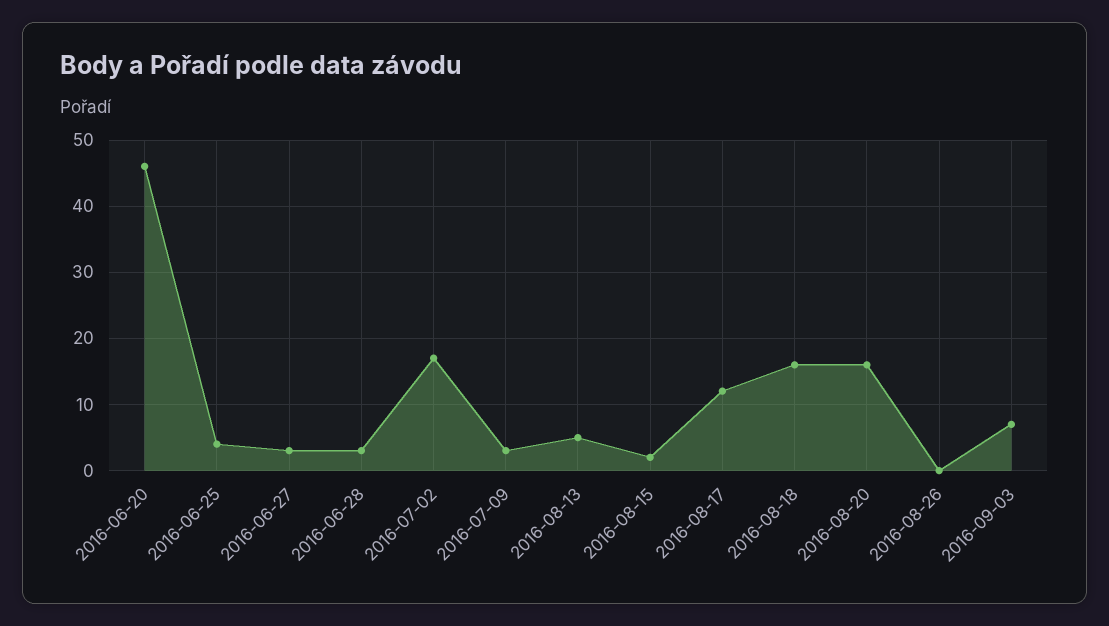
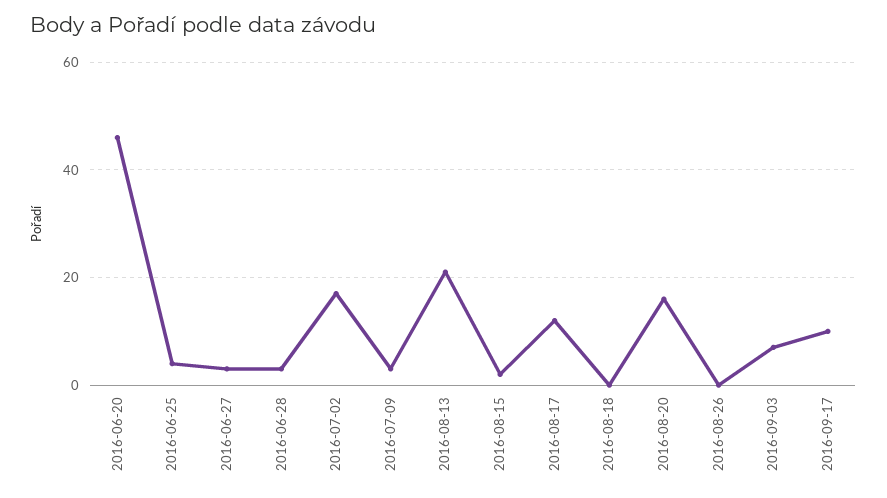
2016-08-13: 5 -> 20
2016-08-18: 16 -> 0
2016-09-17: none -> 10

